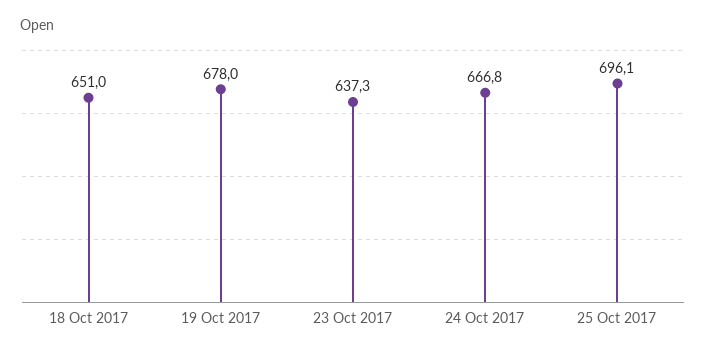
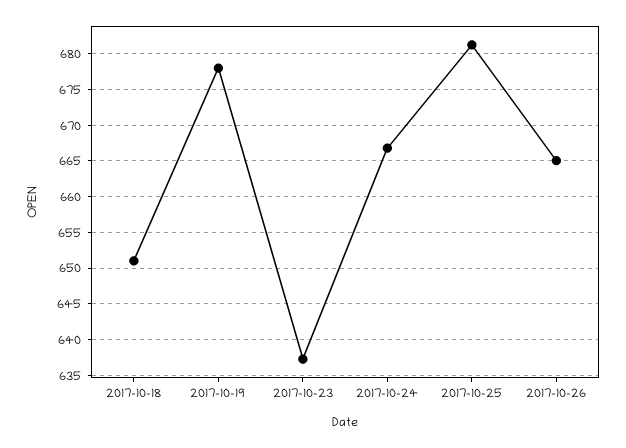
25 Oct 2017: 696.1 -> 681
2017-10-26: none -> 665

